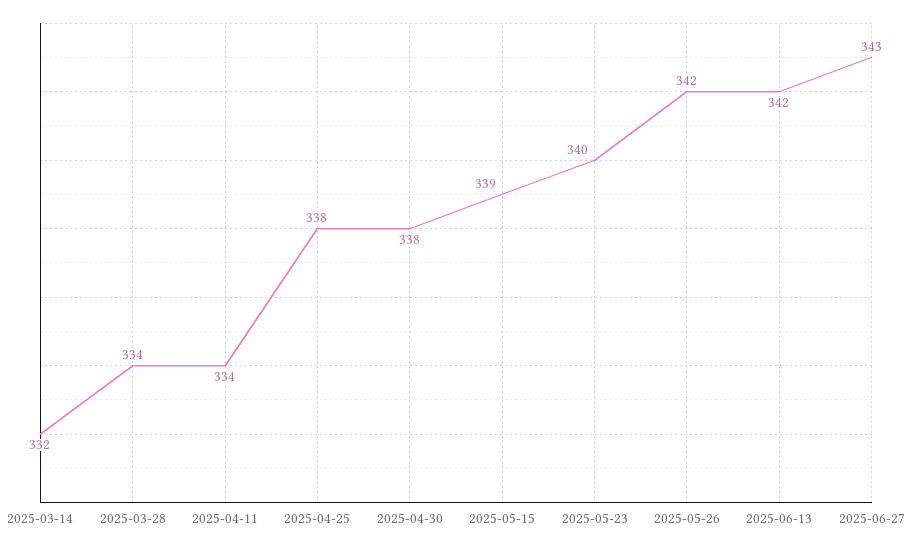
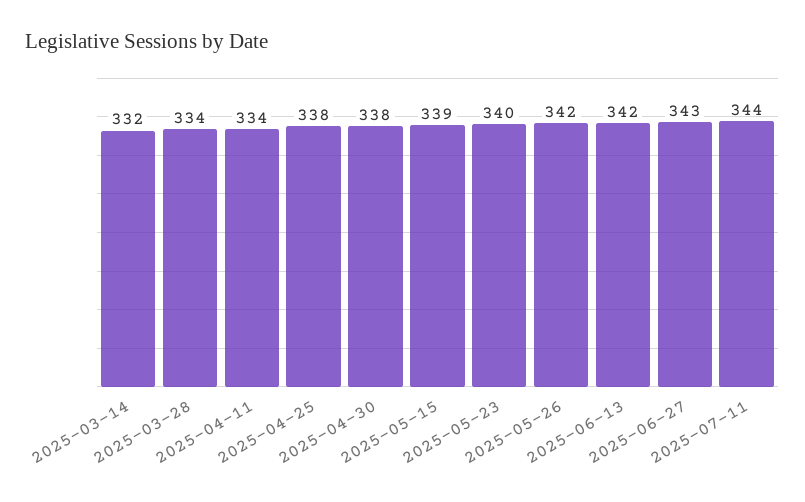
2025-07-11: none -> 344

